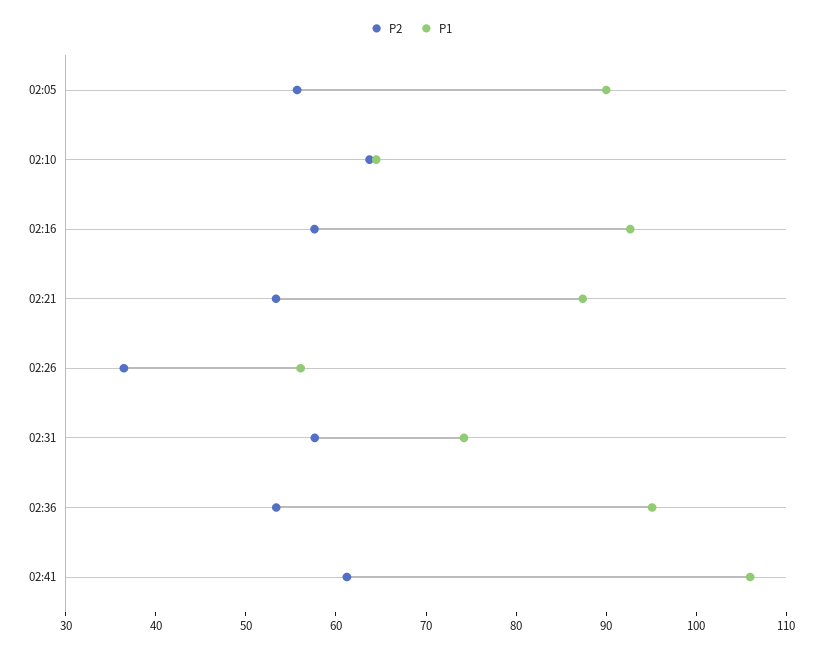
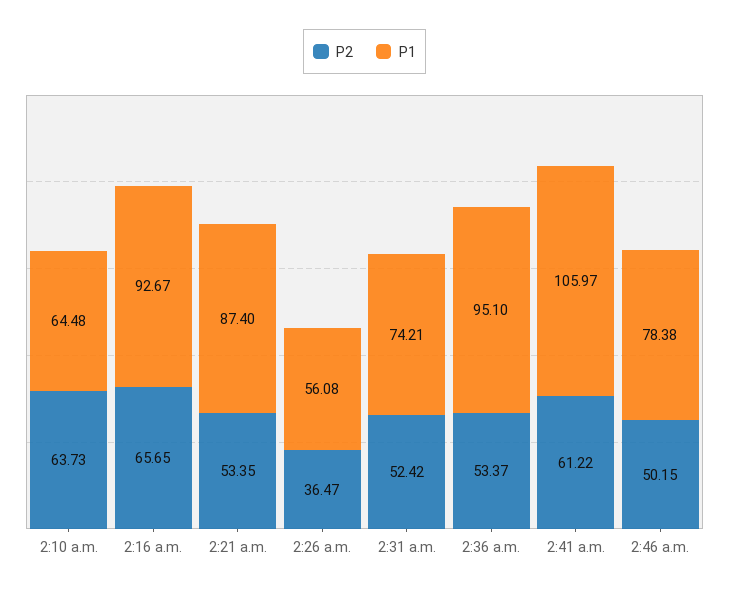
P2, 02:05: 56 -> none
P1, 02:05: 90 -> none
P2, 02:16: 58 -> 65.65
P2, 02:31: 58 -> 52.42
P2, 2:46 a.m.: none -> 50.15
P1, 2:46 a.m.: none -> 78.38

